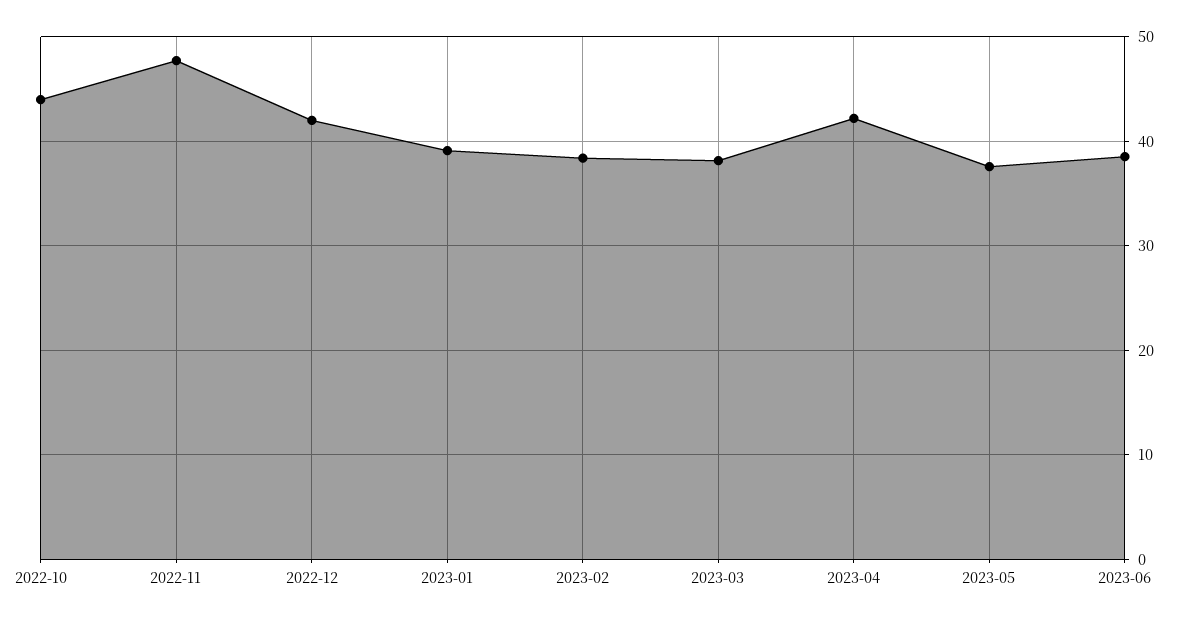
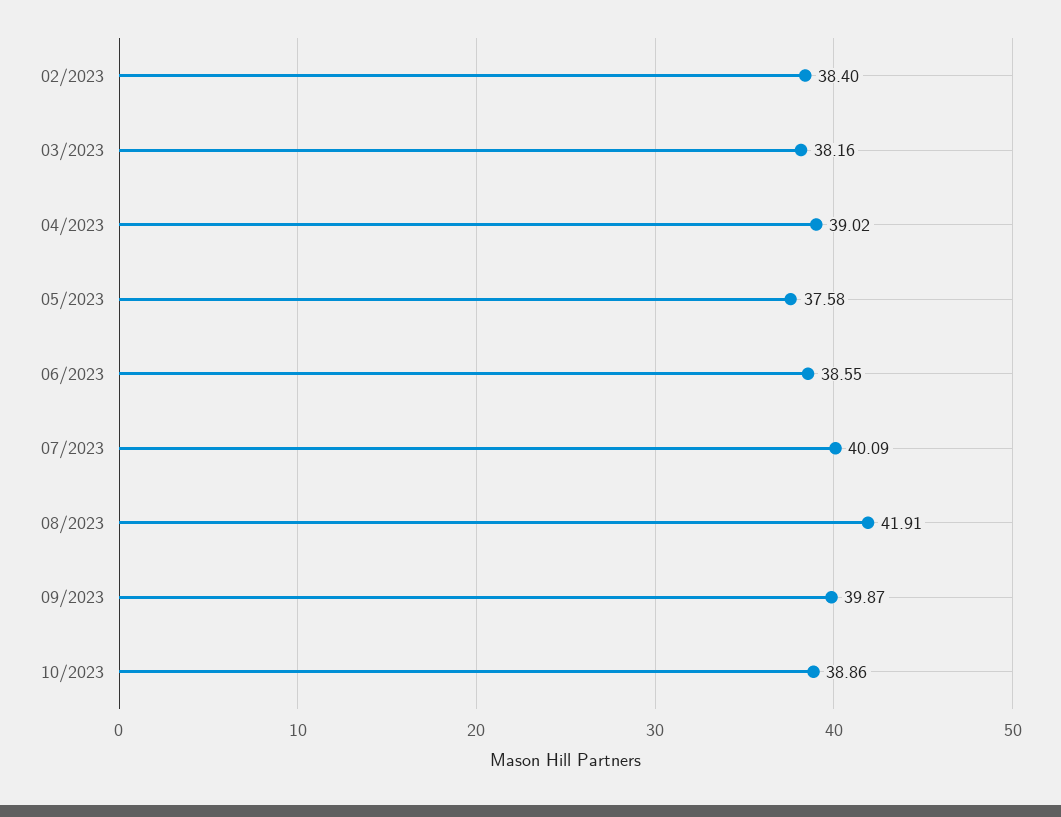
2022-10: 44 -> none
2022-11: 48 -> none
2022-12: 42 -> none
2023-01: 39 -> none
2023-04: 42 -> 39.02
07/2023: none -> 40.09
08/2023: none -> 41.91
09/2023: none -> 39.87
10/2023: none -> 38.86

